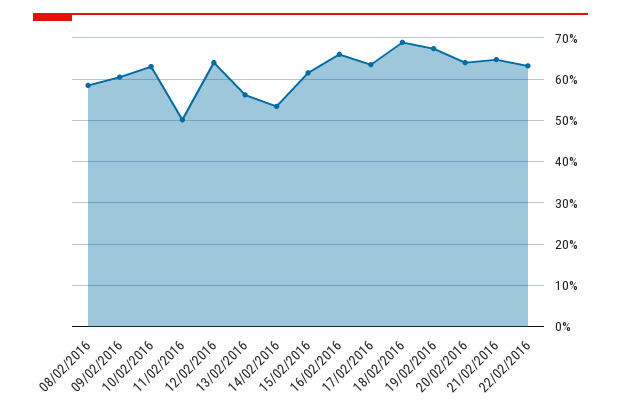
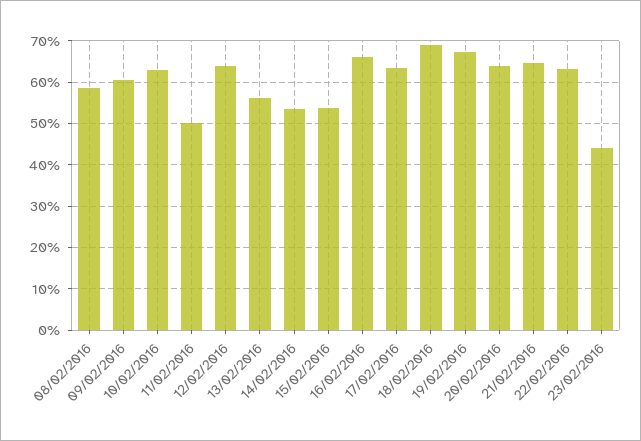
15/02/2016: 62 -> 54
23/02/2016: none -> 44

